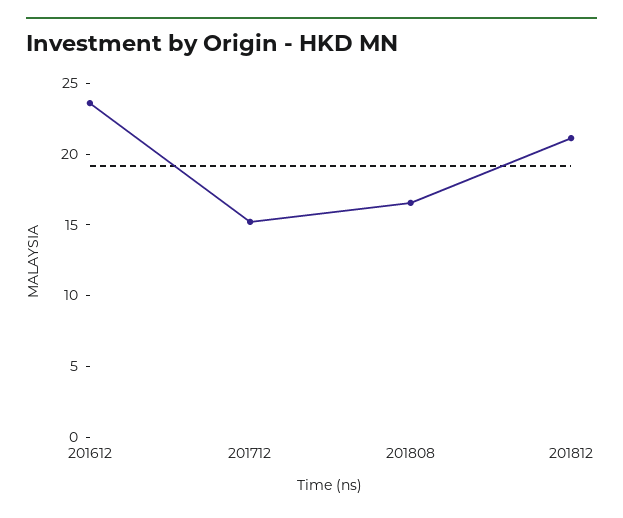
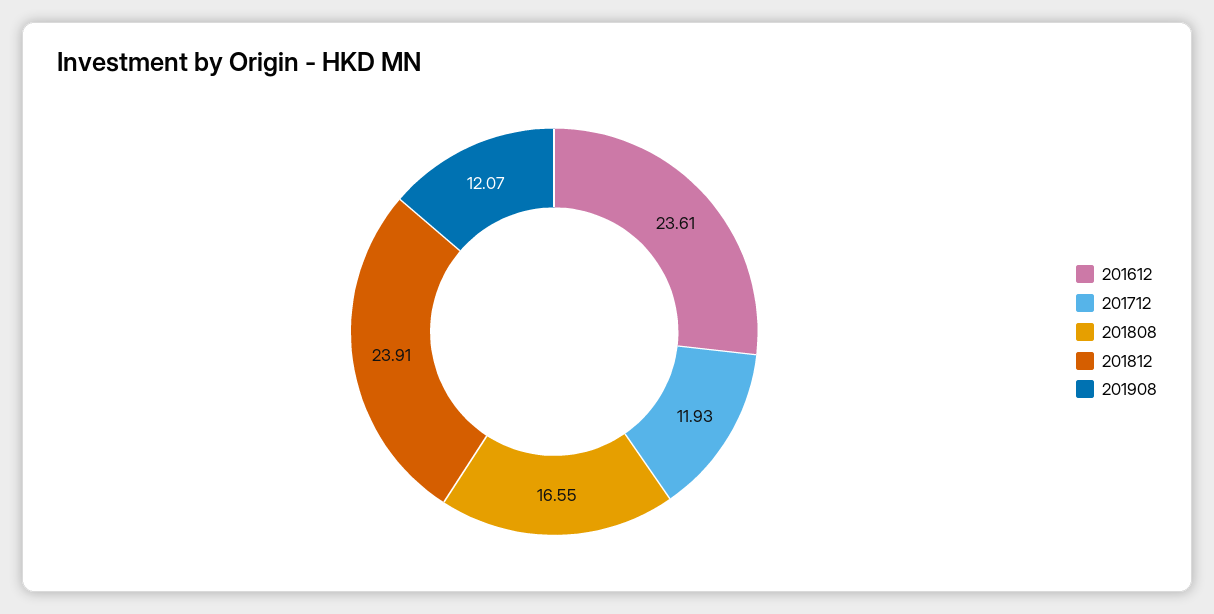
201712: 15 -> 11.93
201812: 21 -> 23.91
201908: none -> 12.07

